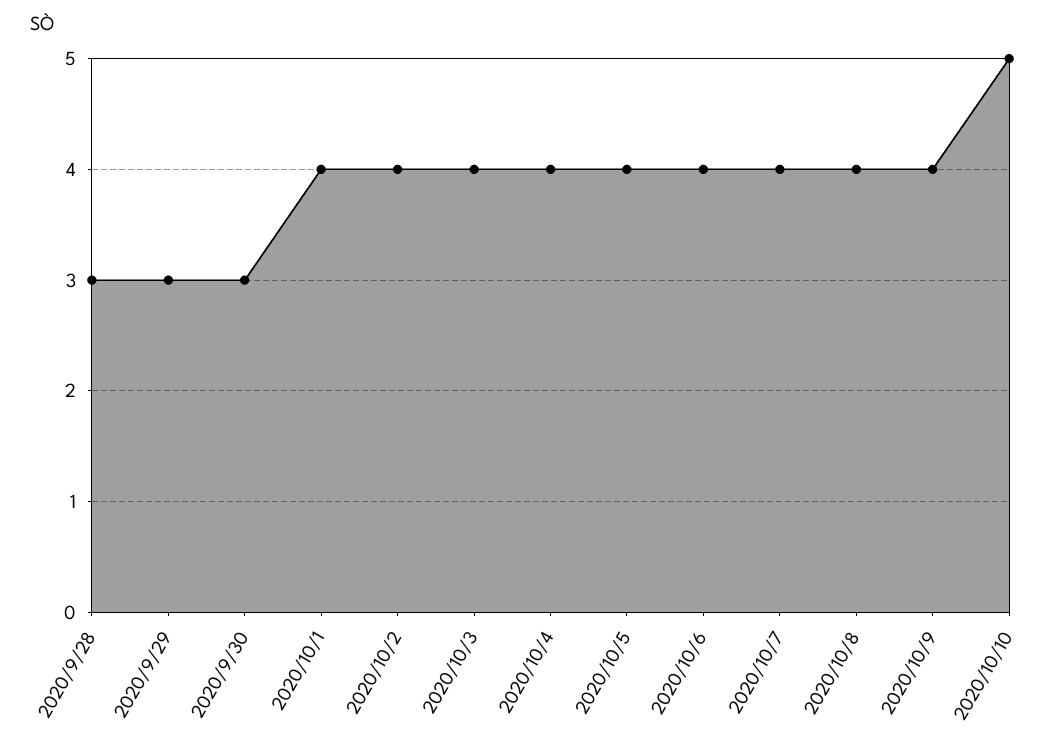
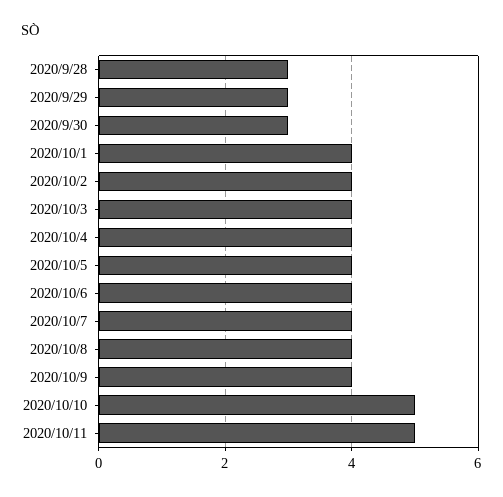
2020/10/11: none -> 5

